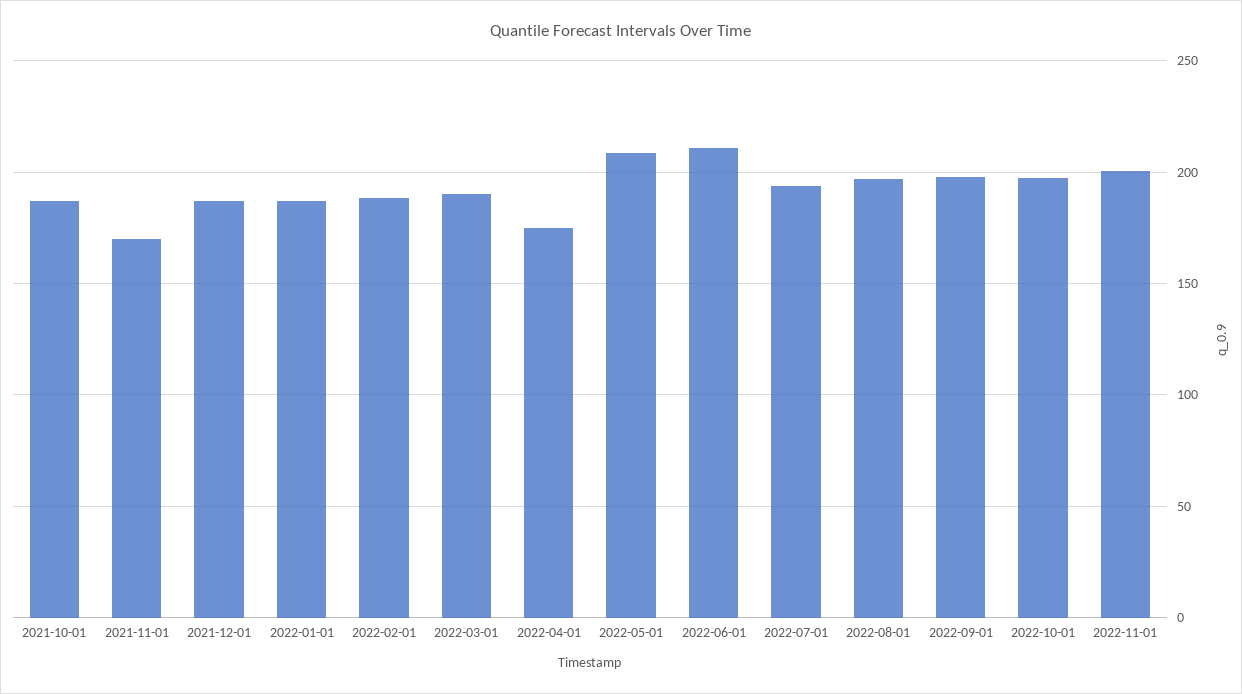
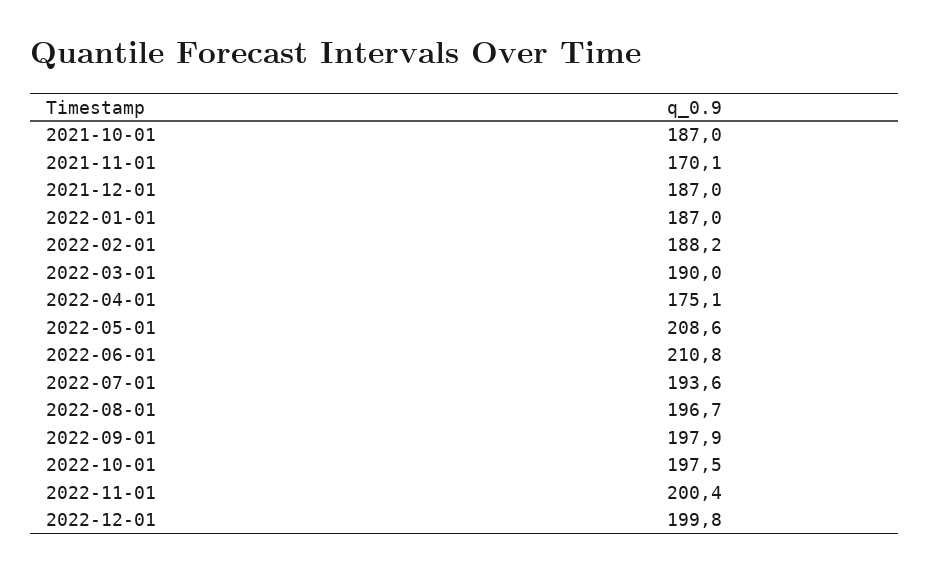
2022-12-01: none -> 199.8

